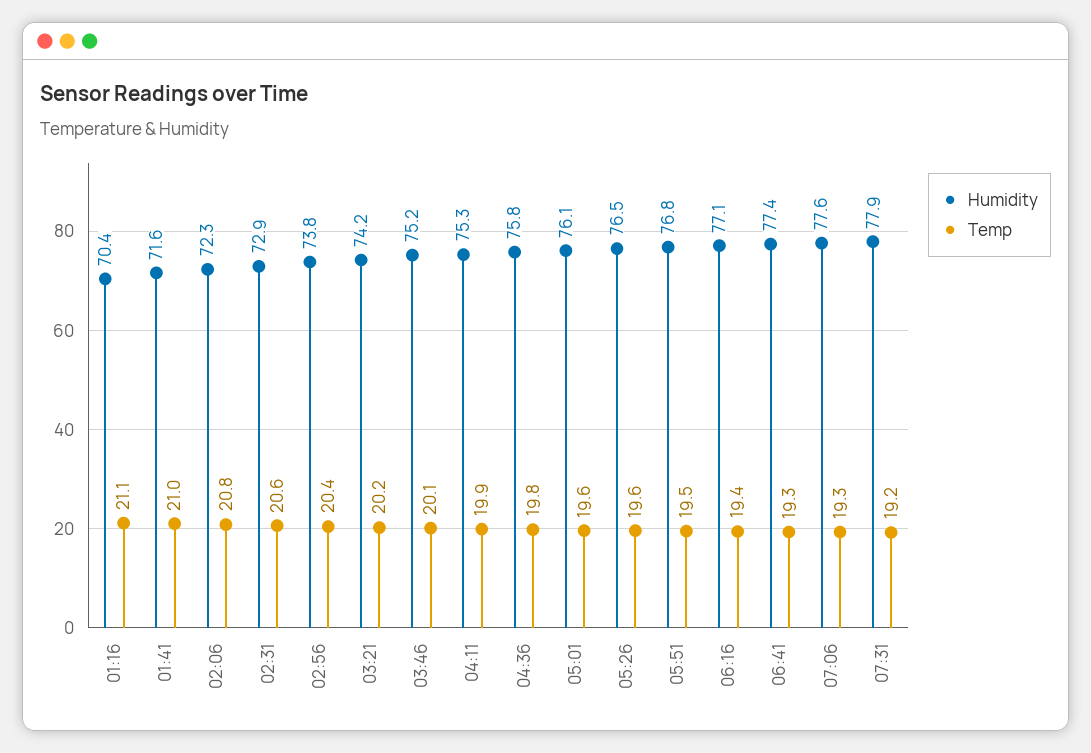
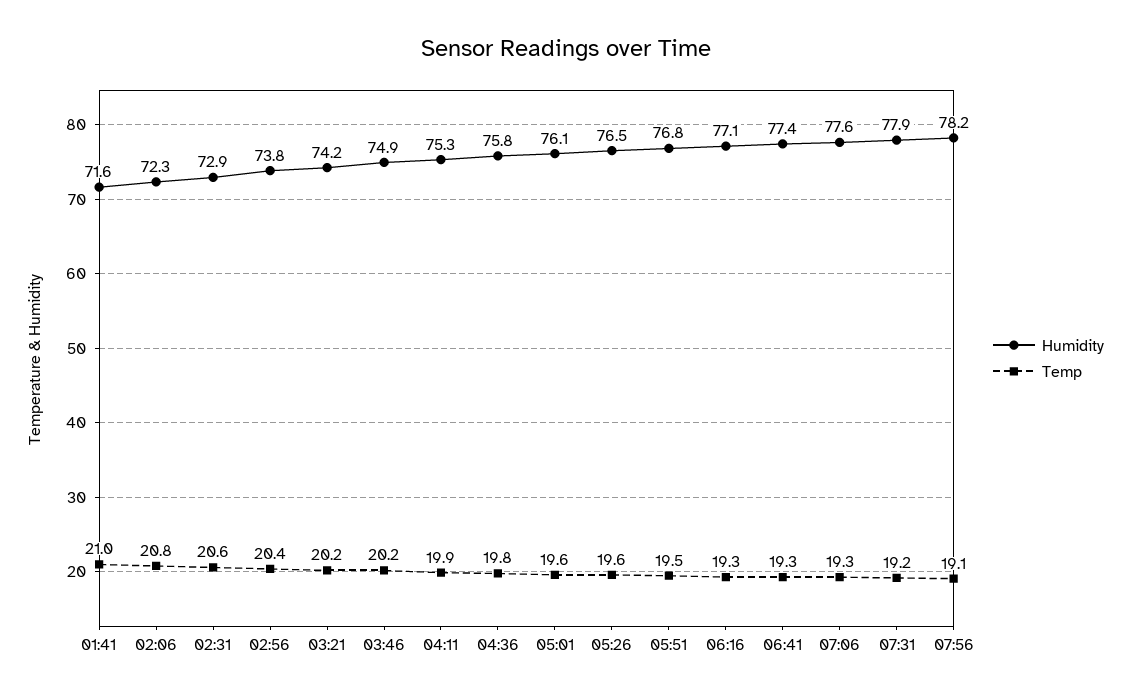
Humidity, 01:16: 70.4 -> none
Temp, 01:16: 21.1 -> none
Humidity, 03:46: 75.2 -> 74.9
Temp, 03:46: 20.1 -> 20.2
Temp, 06:16: 19.4 -> 19.3
Humidity, 07:56: none -> 78.2
Temp, 07:56: none -> 19.1

